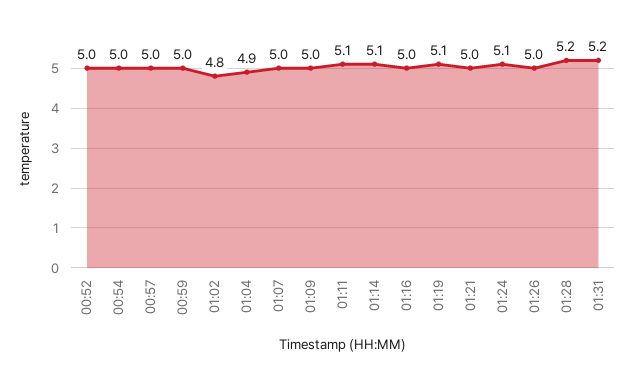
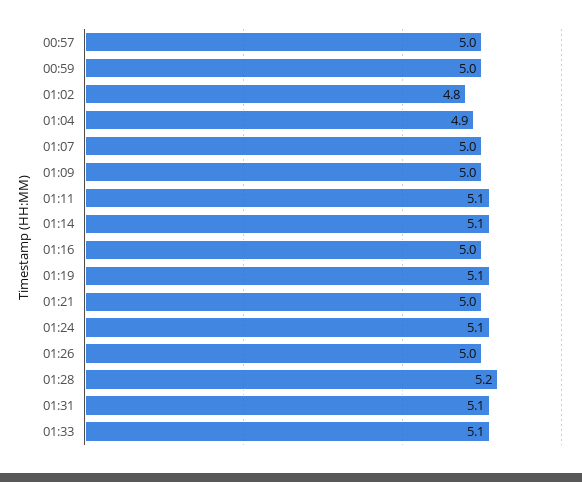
00:52: 5 -> none
00:54: 5 -> none
01:31: 5.2 -> 5.1
01:33: none -> 5.1

